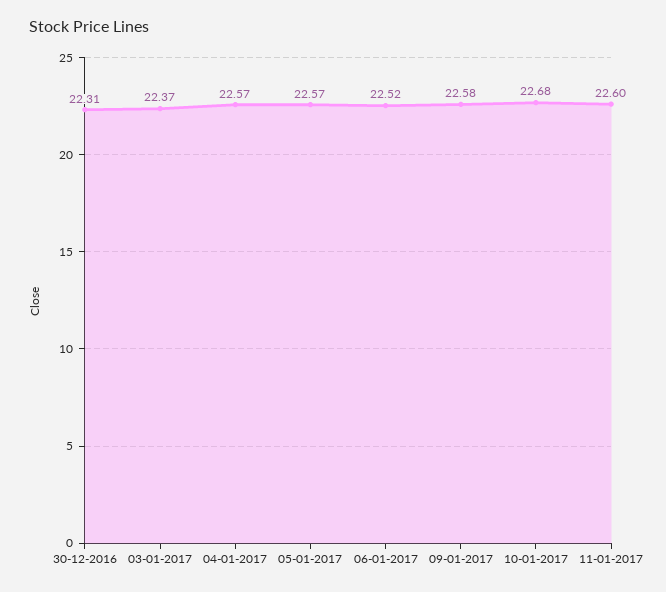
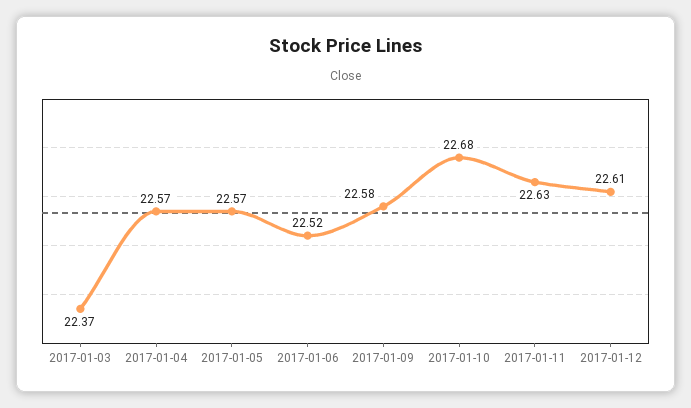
30-12-2016: 22.31 -> none
11-01-2017: 22.6 -> 22.63
2017-01-12: none -> 22.61

